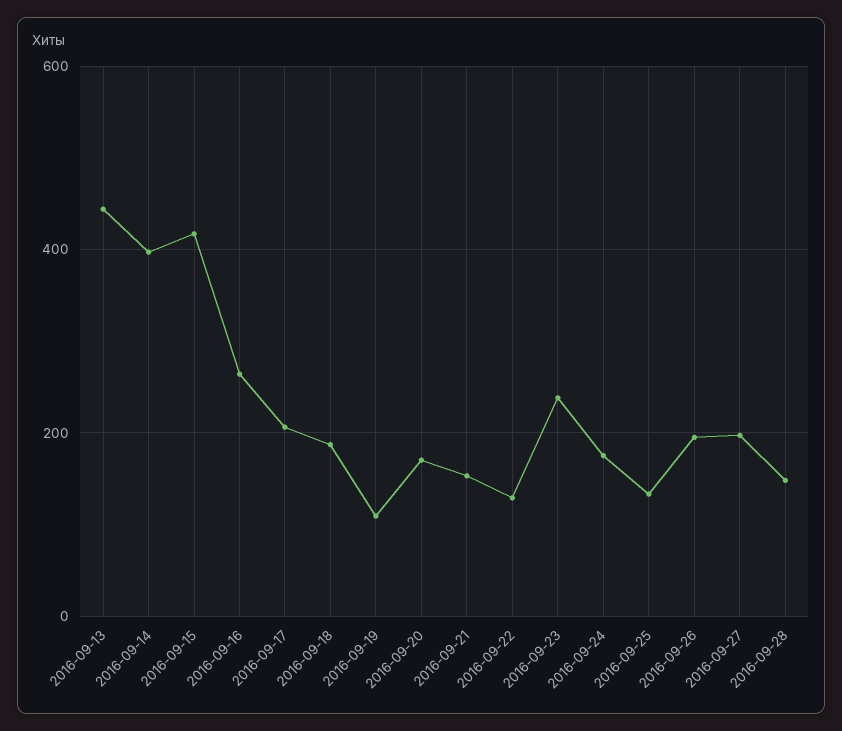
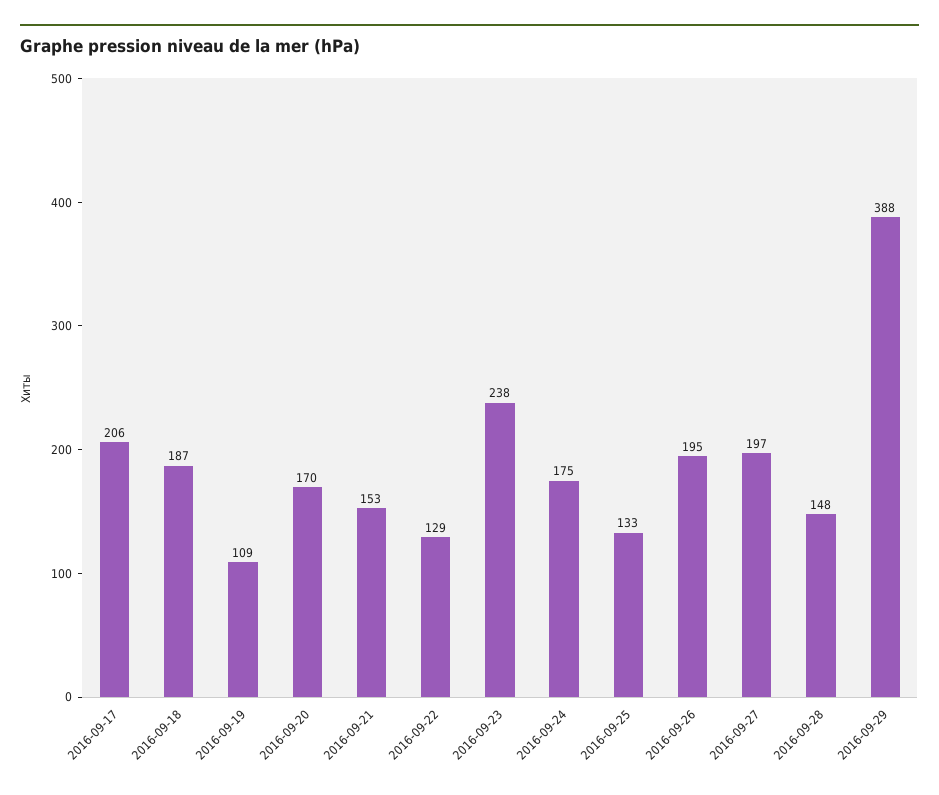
2016-09-13: 440 -> none
2016-09-14: 400 -> none
2016-09-15: 420 -> none
2016-09-16: 260 -> none
2016-09-29: none -> 388

